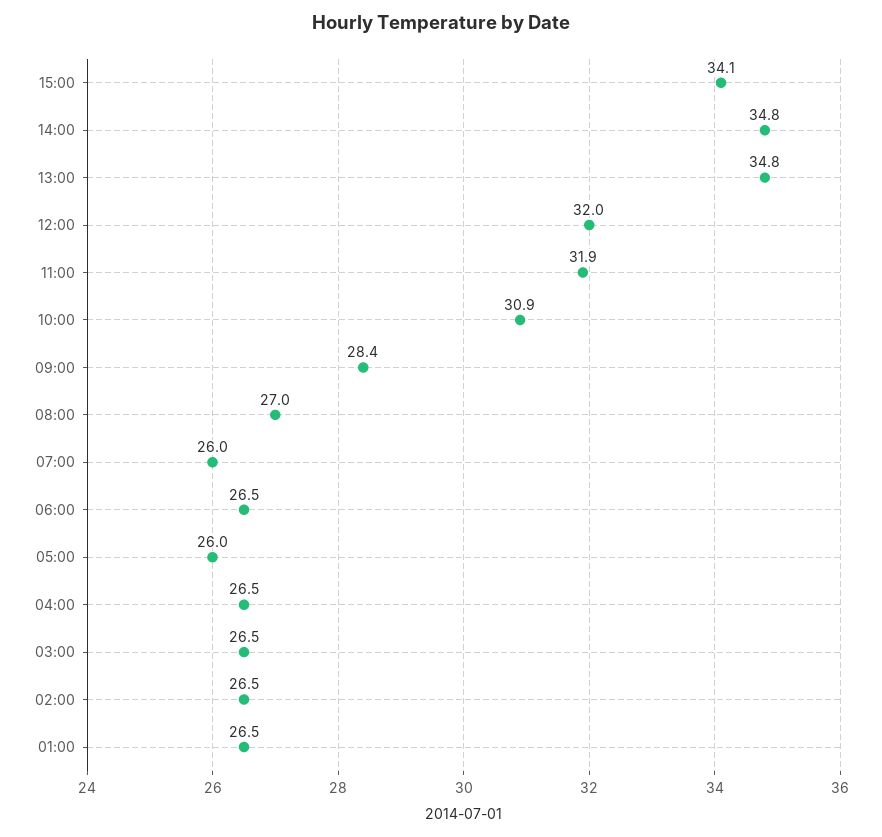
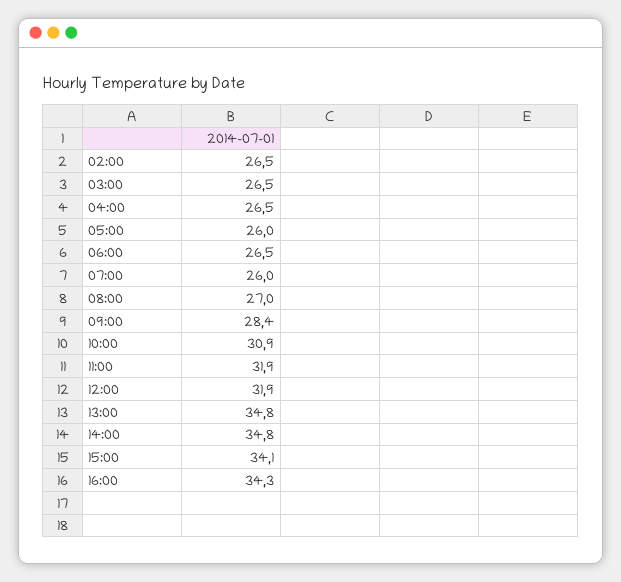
12:00: 32 -> 31.9
01:00: 26.5 -> none
16:00: none -> 34.3

